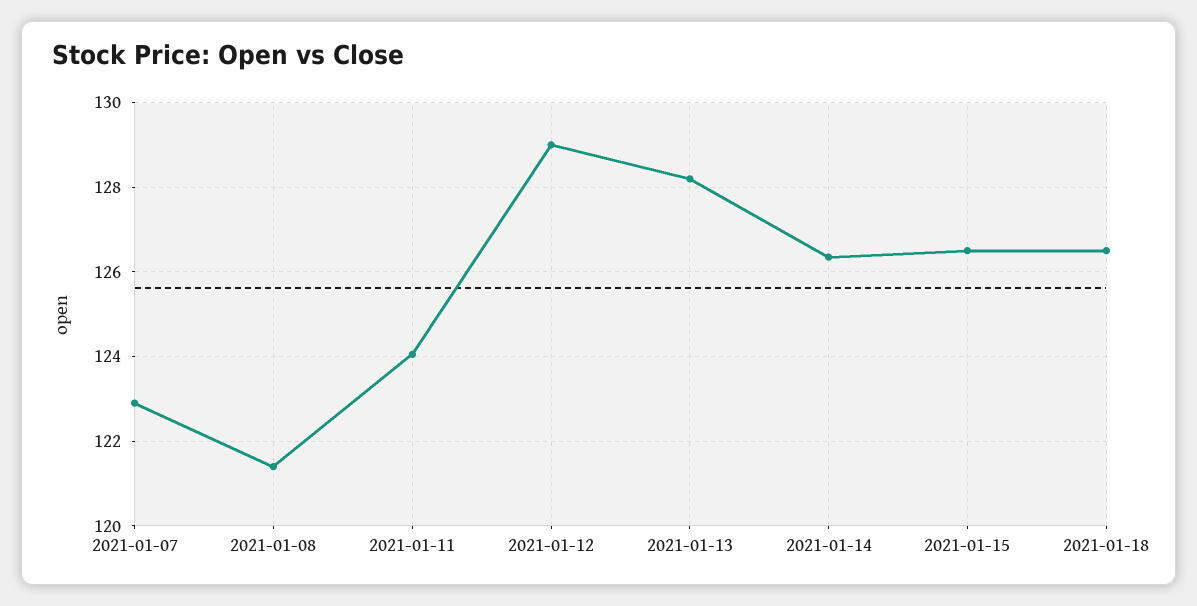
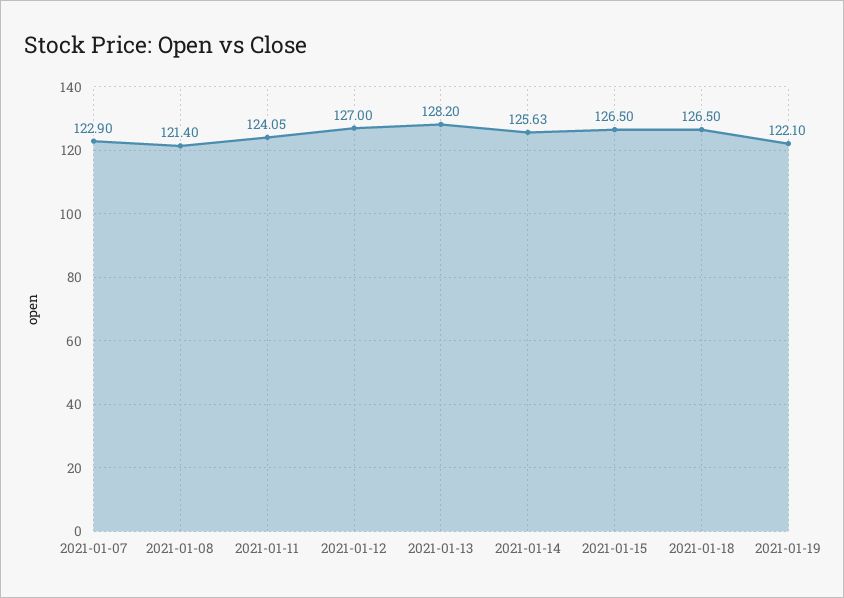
2021-01-12: 129 -> 127
2021-01-14: 126.4 -> 125.63
2021-01-19: none -> 122.1

